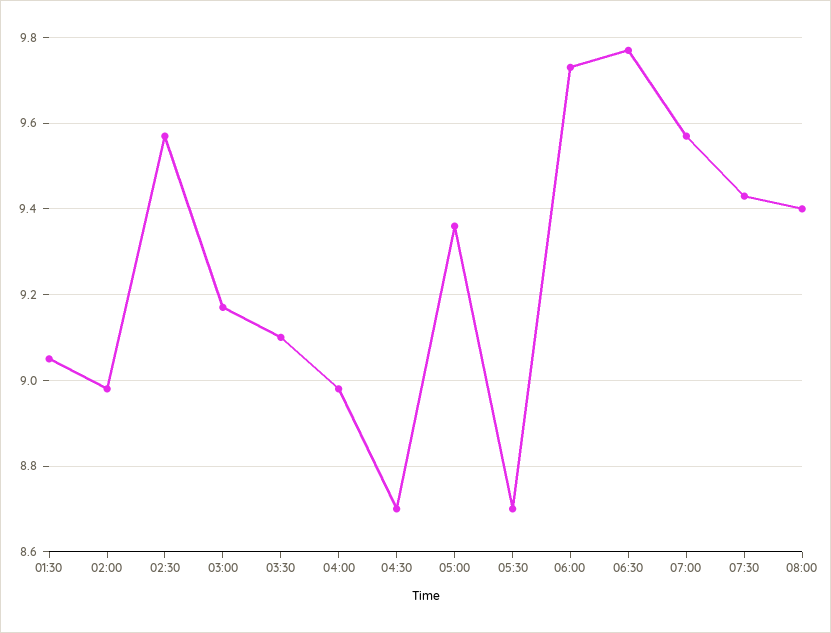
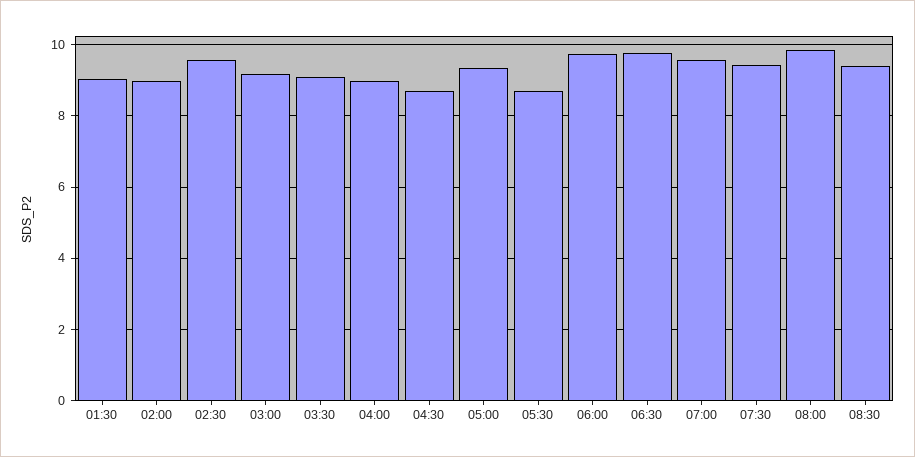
08:00: 9.4 -> 9.8
08:30: none -> 9.4

